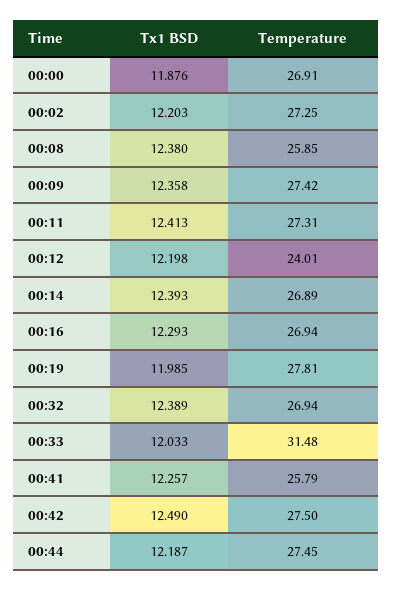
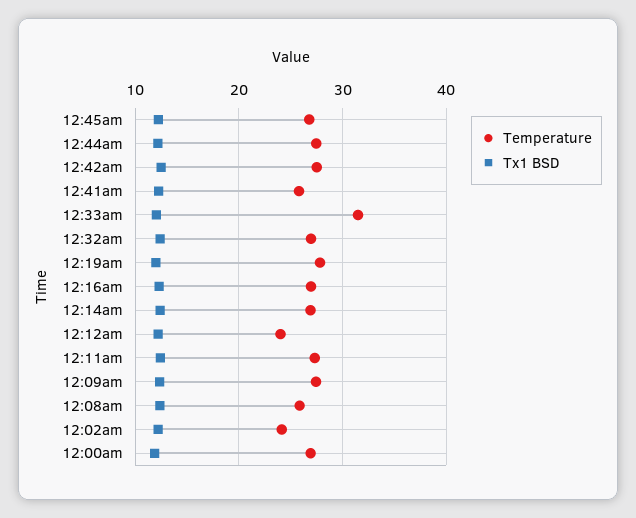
Temperature, 00:02: 27.25 -> 24
Temperature, 12:45am: none -> 27
Tx1 BSD, 12:45am: none -> 12

